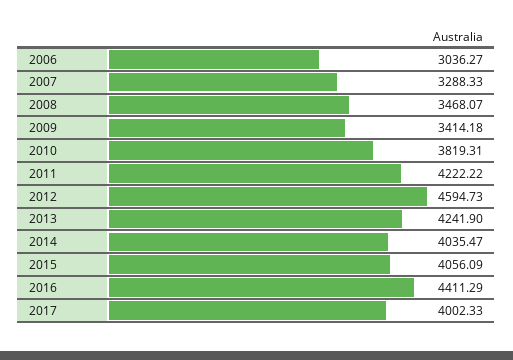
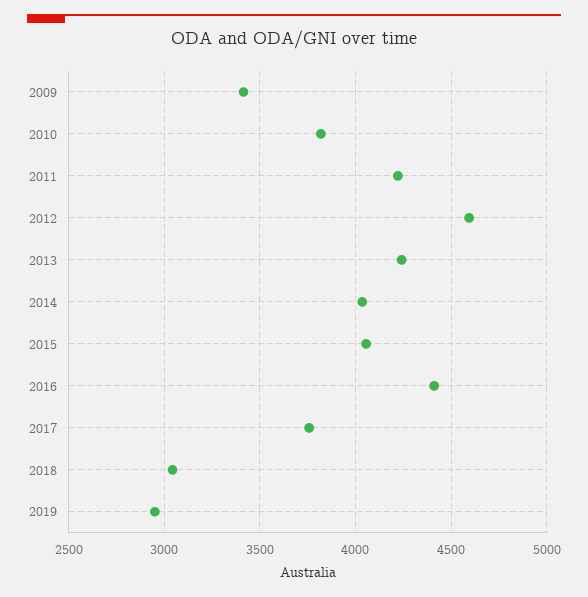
2006: 3036.27 -> none
2007: 3288.33 -> none
2008: 3468.07 -> none
2017: 4002.33 -> 3750
2018: none -> 3050
2019: none -> 2950

